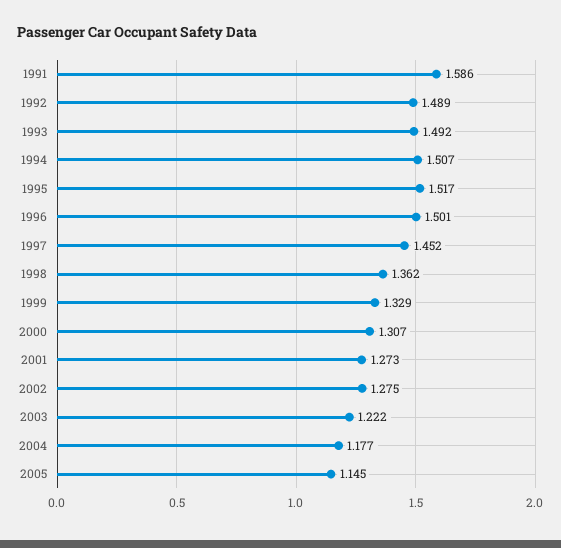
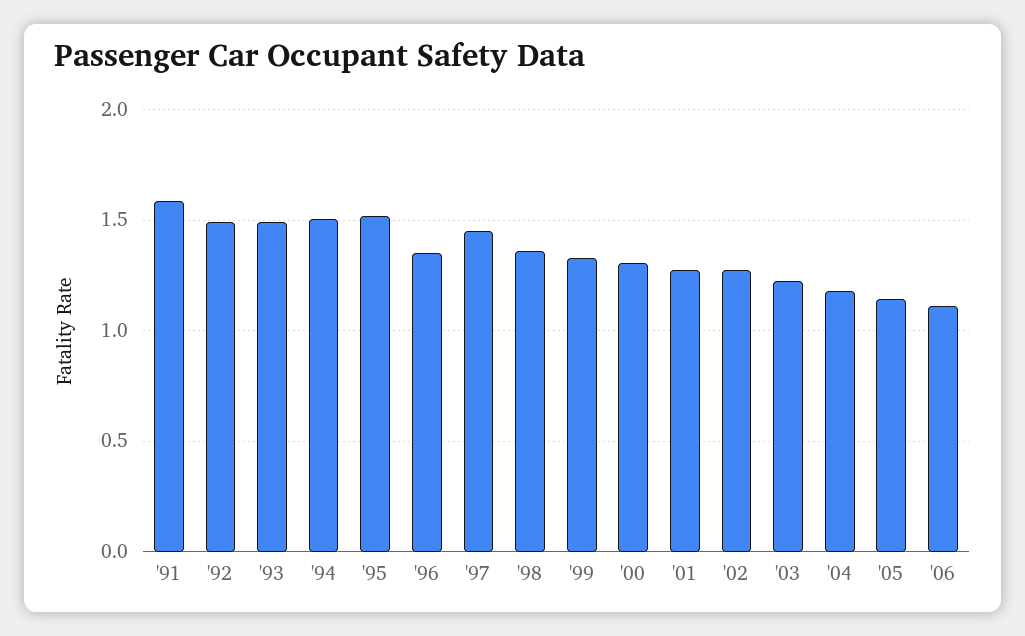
1996: 1.501 -> 1.35
'06: none -> 1.1

